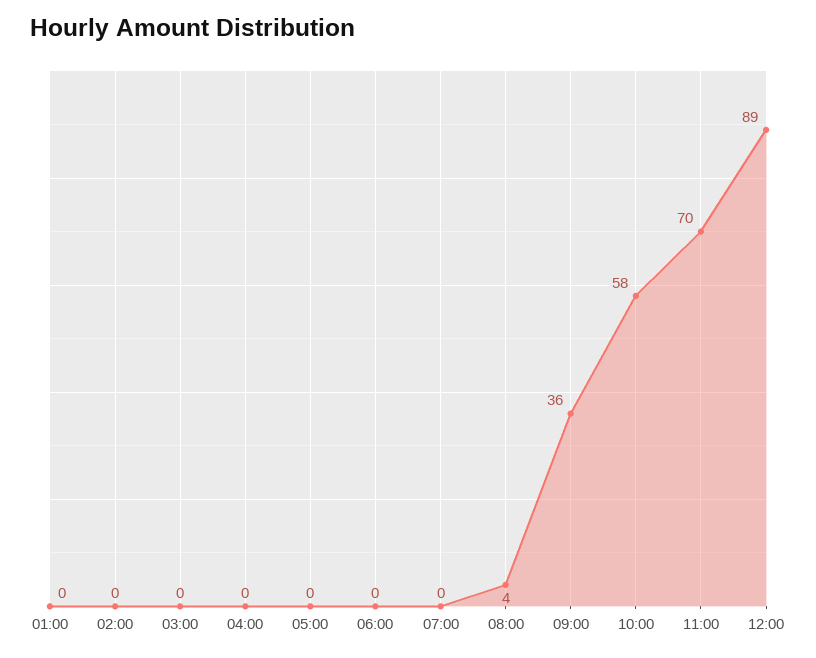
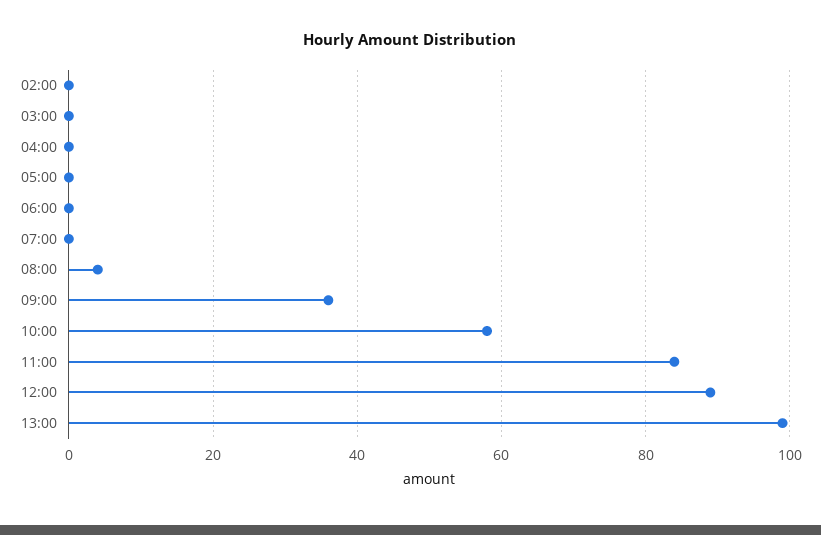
01:00: 0 -> none
11:00: 70 -> 85
13:00: none -> 100

